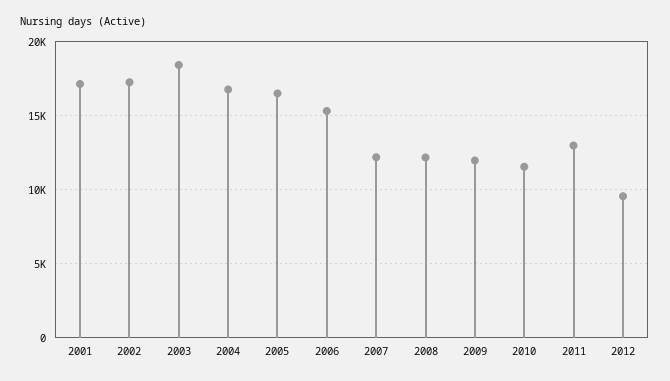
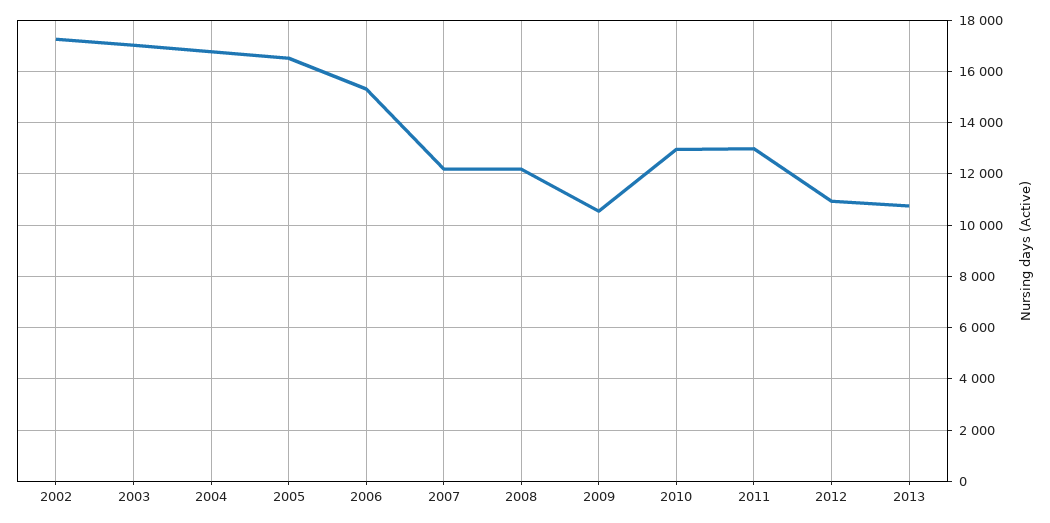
2001: 17000 -> none
2003: 18500 -> 17000
2009: 12000 -> 10500
2010: 11500 -> 13000
2012: 9500 -> 11000
2013: none -> 10750

